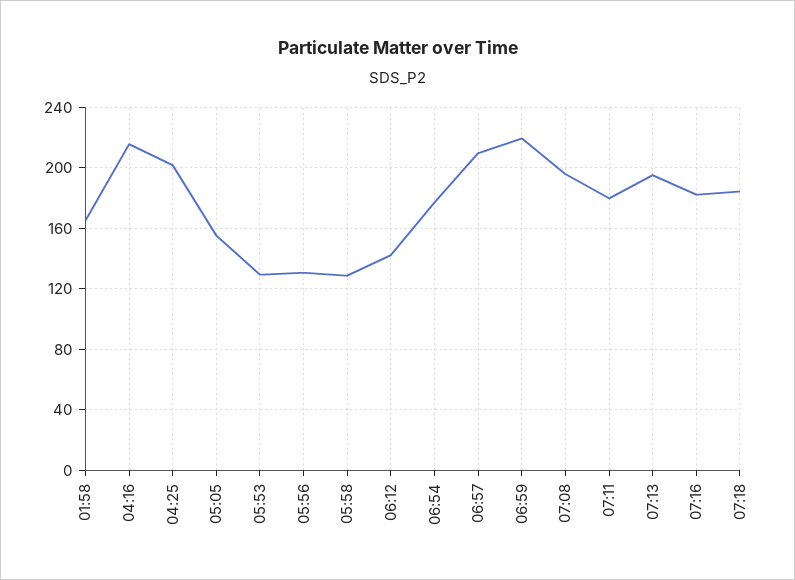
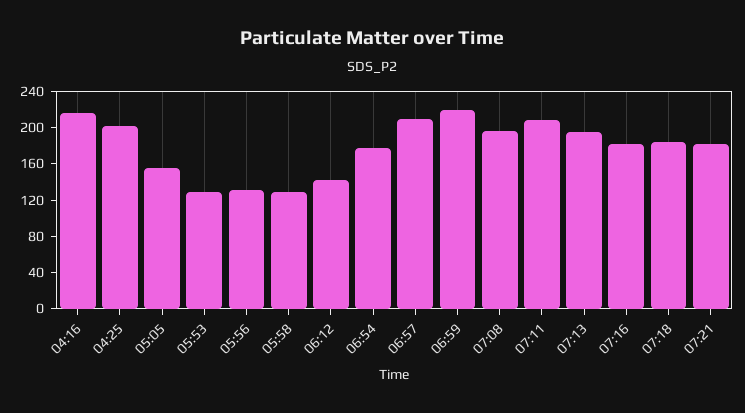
01:58: 165 -> none
07:11: 180 -> 210
07:21: none -> 180

